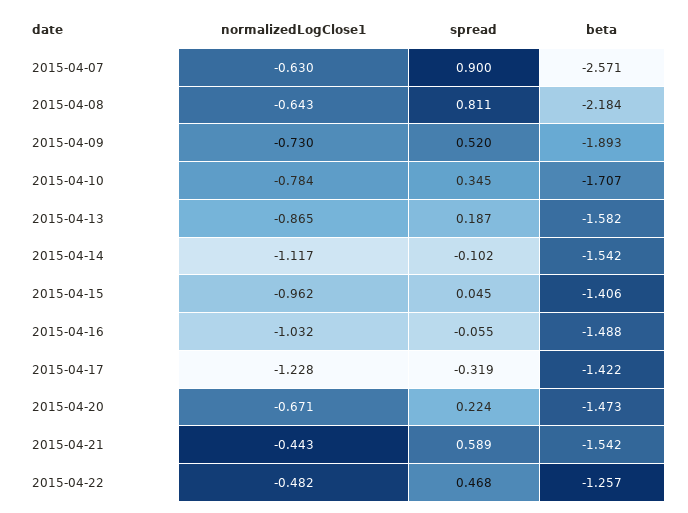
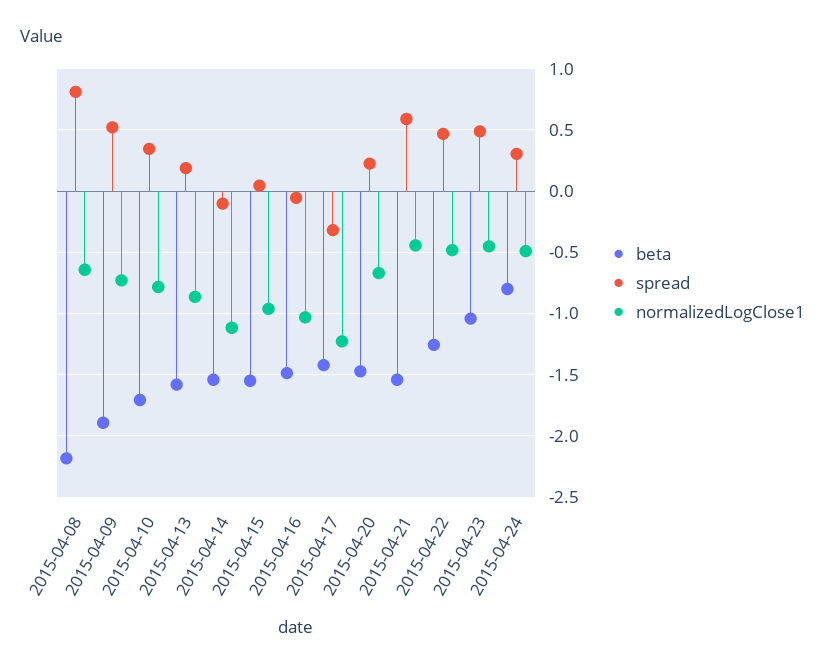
normalizedLogClose1, 2015-04-07: -0.63 -> none
spread, 2015-04-07: 0.9 -> none
beta, 2015-04-07: -2.571 -> none
beta, 2015-04-15: -1.406 -> -1.55
beta, 2015-04-23: none -> -1.05
spread, 2015-04-23: none -> 0.5
normalizedLogClose1, 2015-04-23: none -> -0.45
beta, 2015-04-24: none -> -0.8
spread, 2015-04-24: none -> 0.3
normalizedLogClose1, 2015-04-24: none -> -0.5

